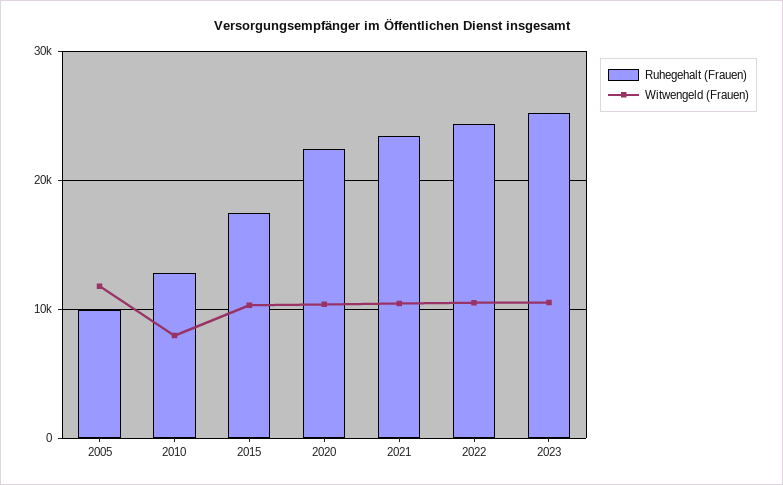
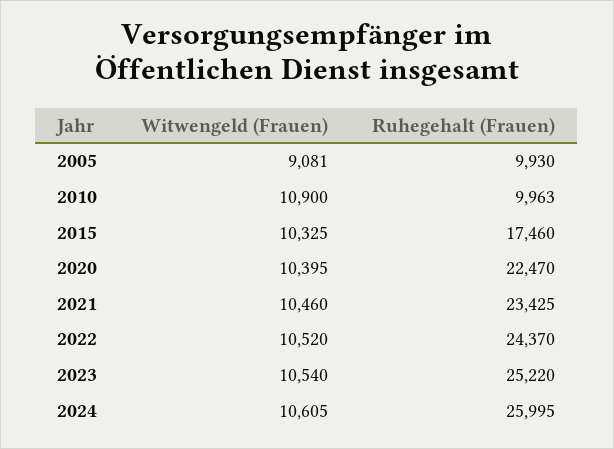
Witwengeld (Frauen), 2005: 12000 -> 9081
Ruhegehalt (Frauen), 2010: 13000 -> 9963
Witwengeld (Frauen), 2010: 8000 -> 10900
Witwengeld (Frauen), 2024: none -> 10605
Ruhegehalt (Frauen), 2024: none -> 25995

